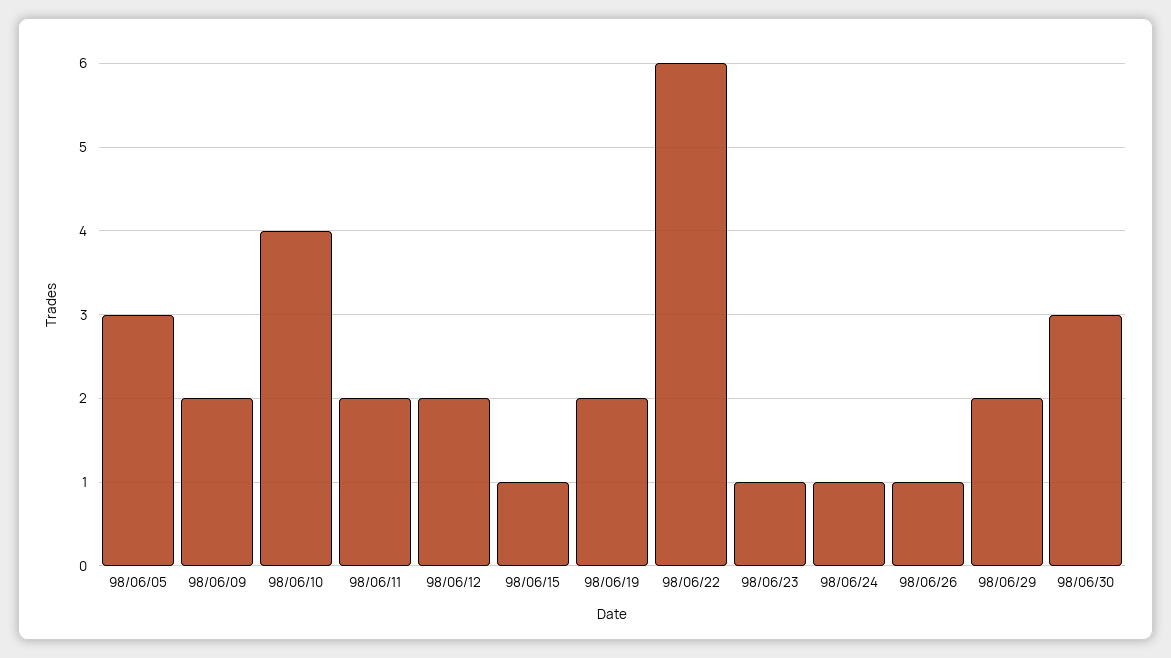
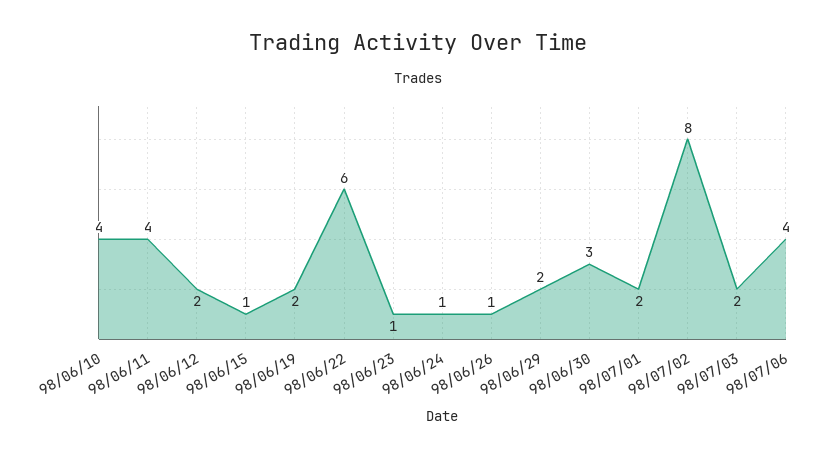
98/06/05: 3 -> none
98/06/09: 2 -> none
98/06/11: 2 -> 4
98/07/01: none -> 2
98/07/02: none -> 8
98/07/03: none -> 2
98/07/06: none -> 4

